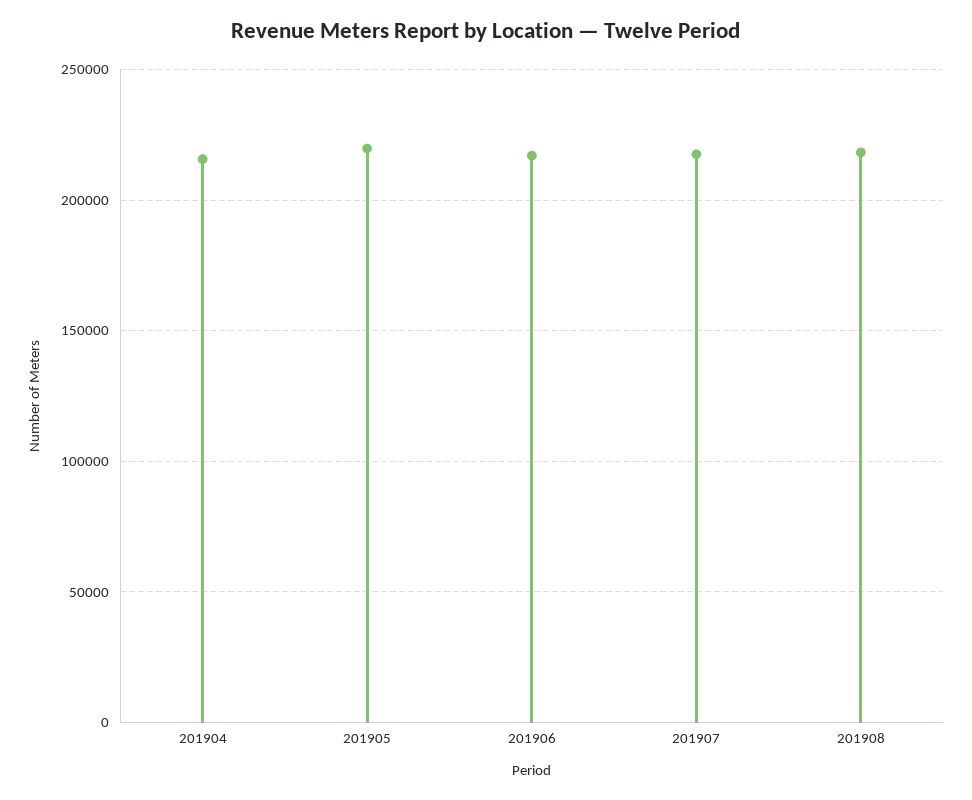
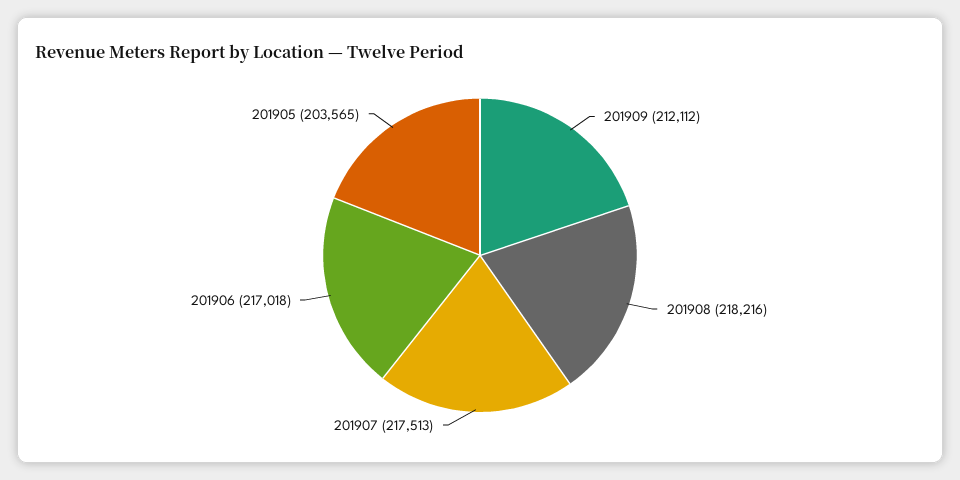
201904: 215000 -> none
201905: 220000 -> 203565
201909: none -> 212112

